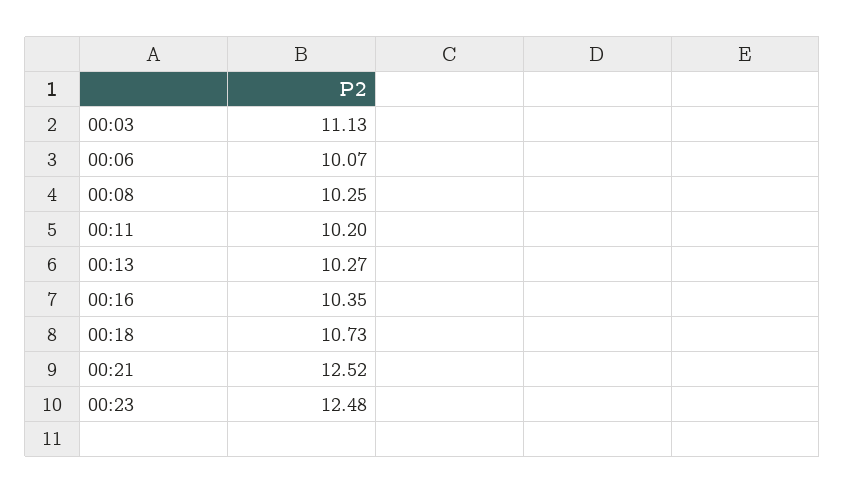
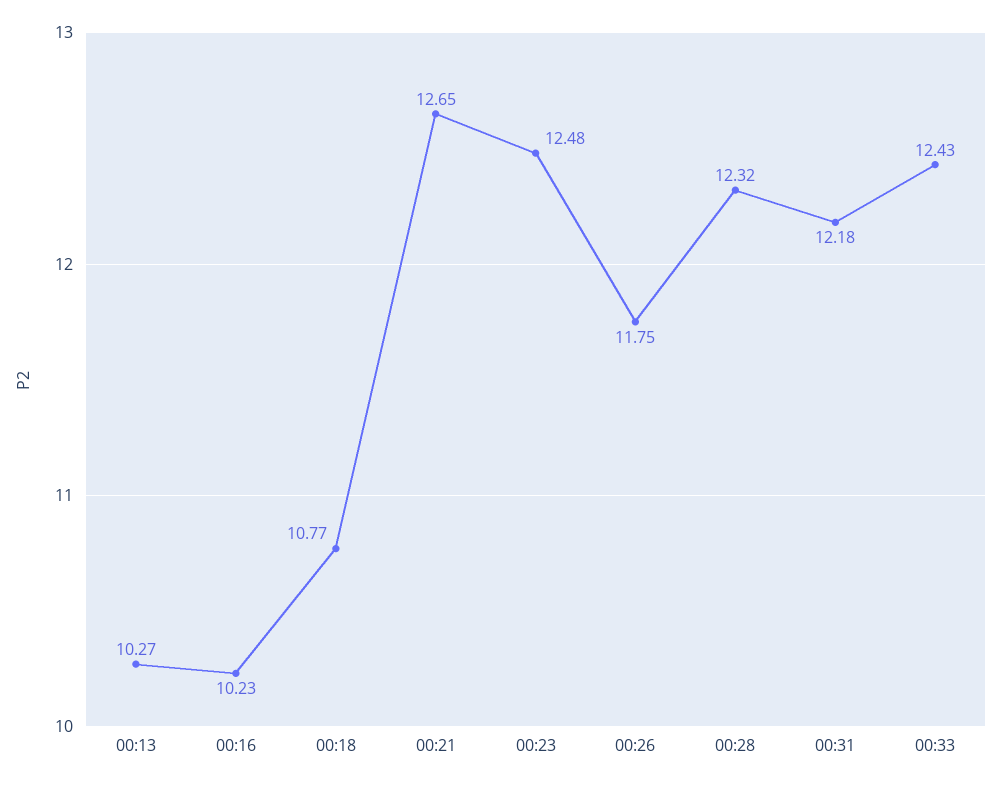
00:03: 11.13 -> none
00:06: 10.07 -> none
00:08: 10.25 -> none
00:11: 10.2 -> none
00:16: 10.35 -> 10.23
00:18: 10.73 -> 10.77
00:21: 12.52 -> 12.65
00:26: none -> 11.75
00:28: none -> 12.32
00:31: none -> 12.18
00:33: none -> 12.43

